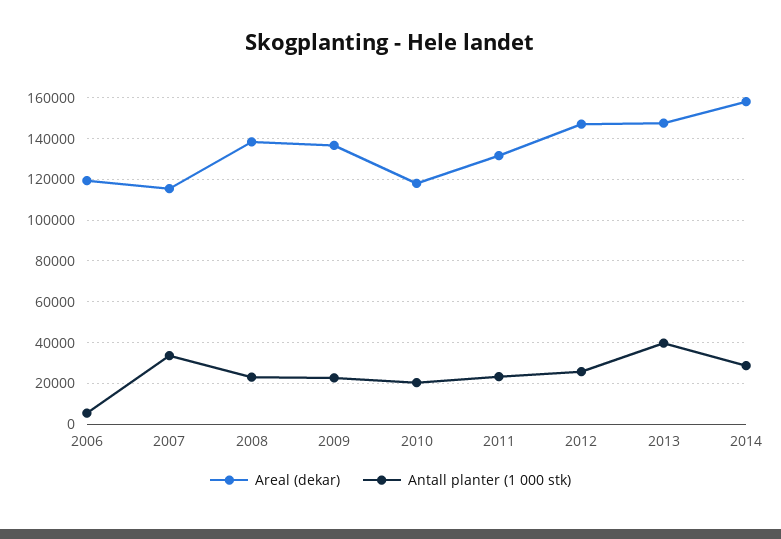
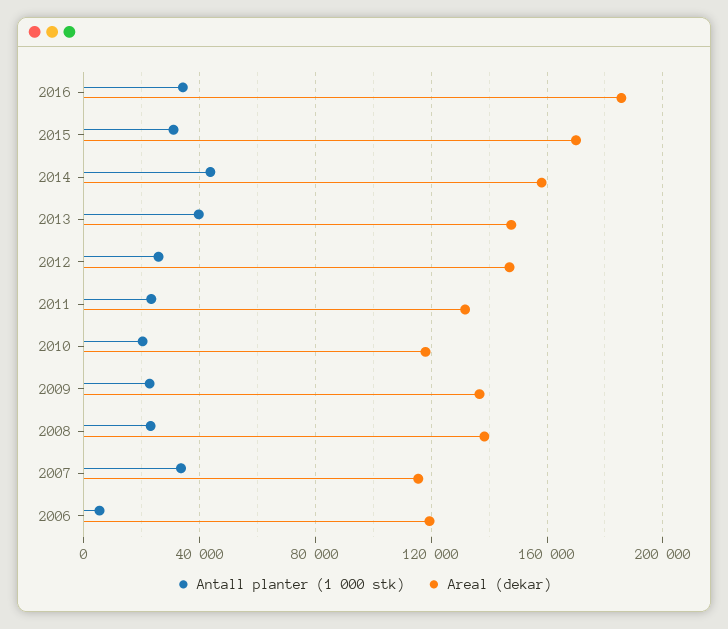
Antall planter (1 000 stk), 2014: 30000 -> 45000
Antall planter (1 000 stk), 2016: none -> 35000
Areal (dekar), 2016: none -> 185000
Antall planter (1 000 stk), 2015: none -> 30000
Areal (dekar), 2015: none -> 170000

